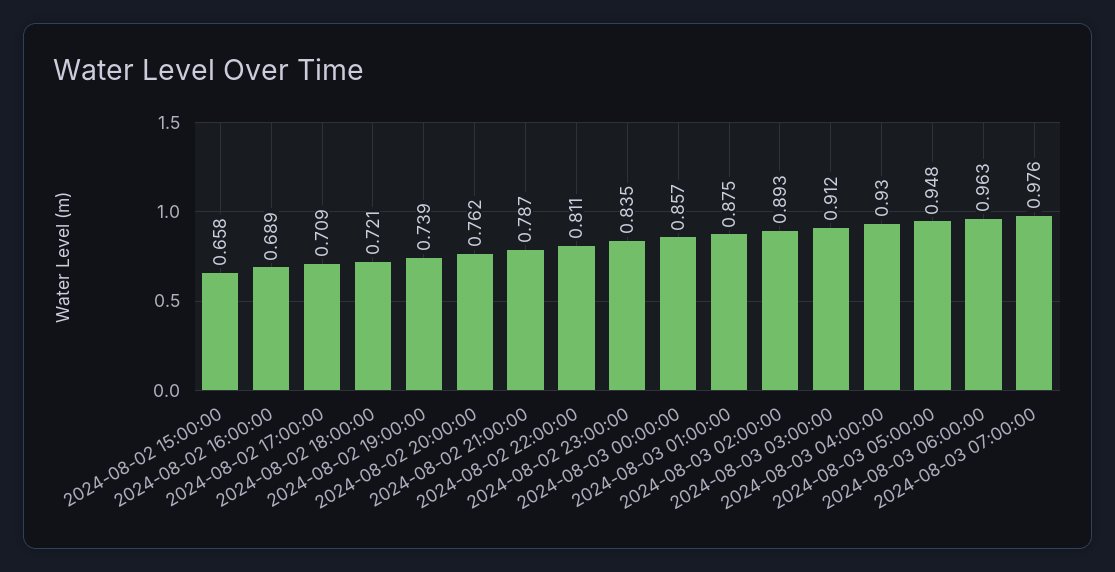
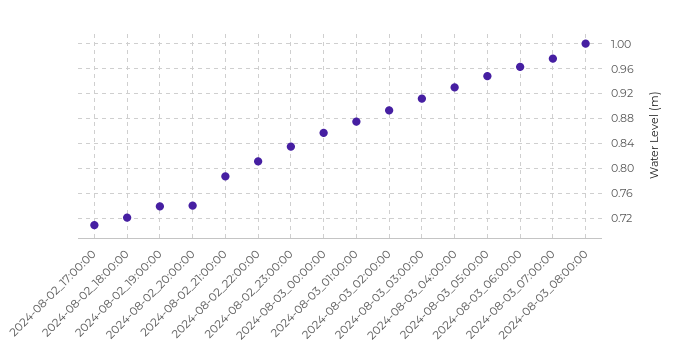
2024-08-02 15:00:00: 0.658 -> none
2024-08-02 16:00:00: 0.689 -> none
2024-08-02 20:00:00: 0.762 -> 0.74
2024-08-03_08:00:00: none -> 1

